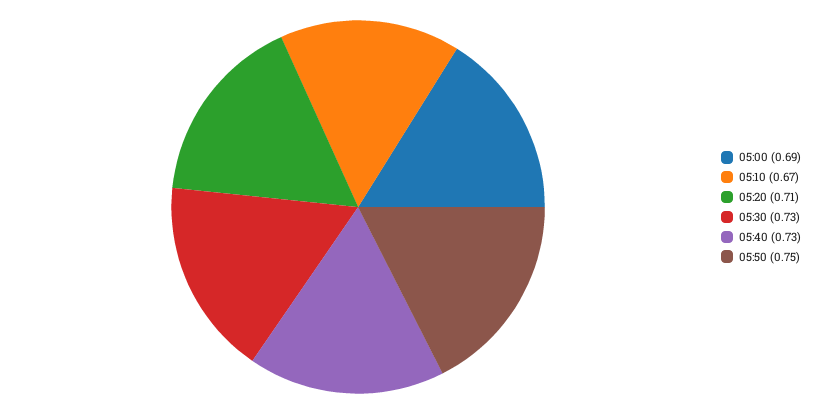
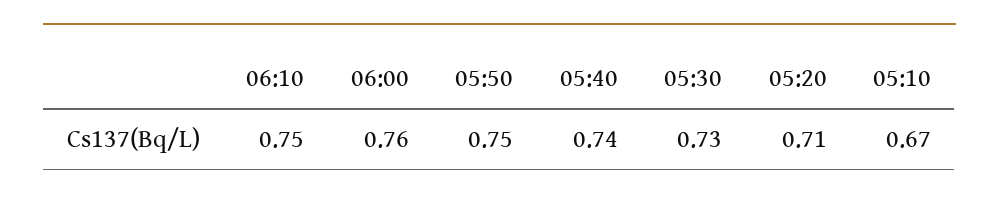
05:00: 0.69 -> none
05:40: 0.73 -> 0.74
06:10: none -> 0.75
06:00: none -> 0.76

